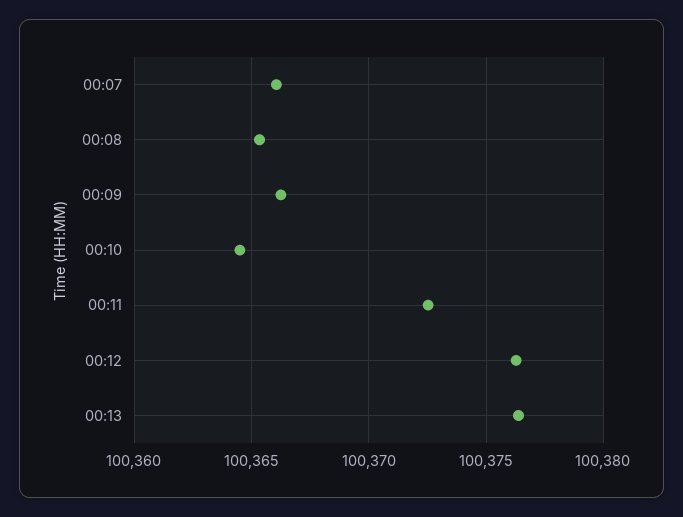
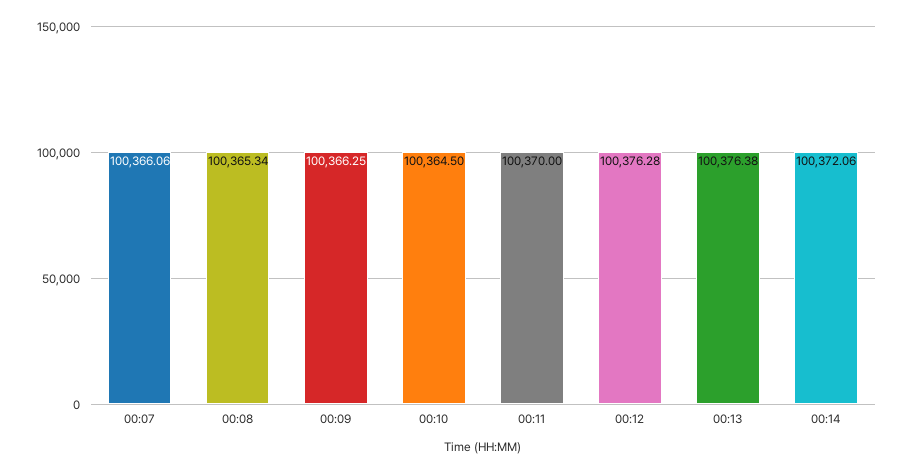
00:11: 100372.5 -> 100370
00:14: none -> 100372.06

